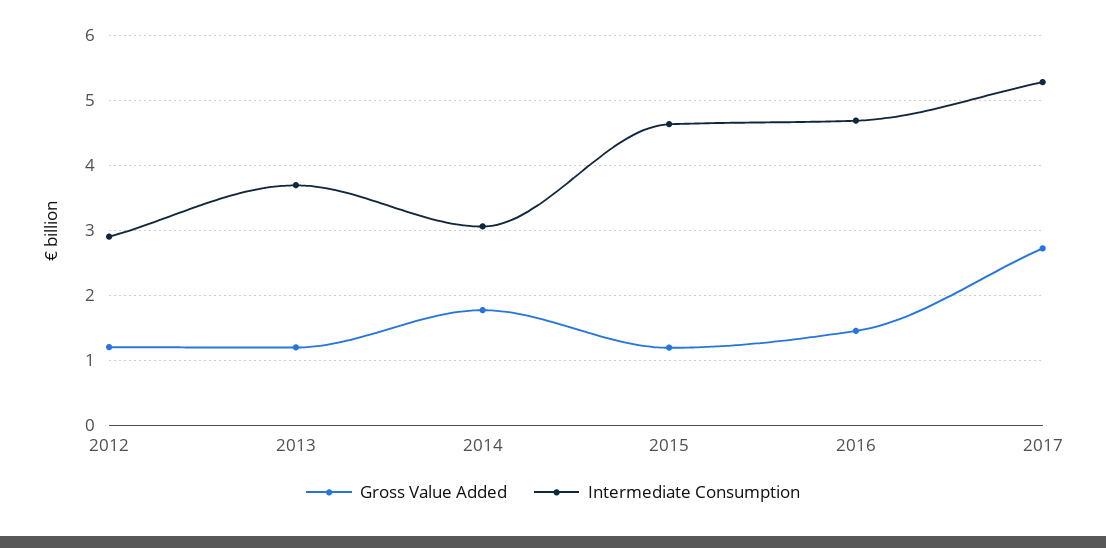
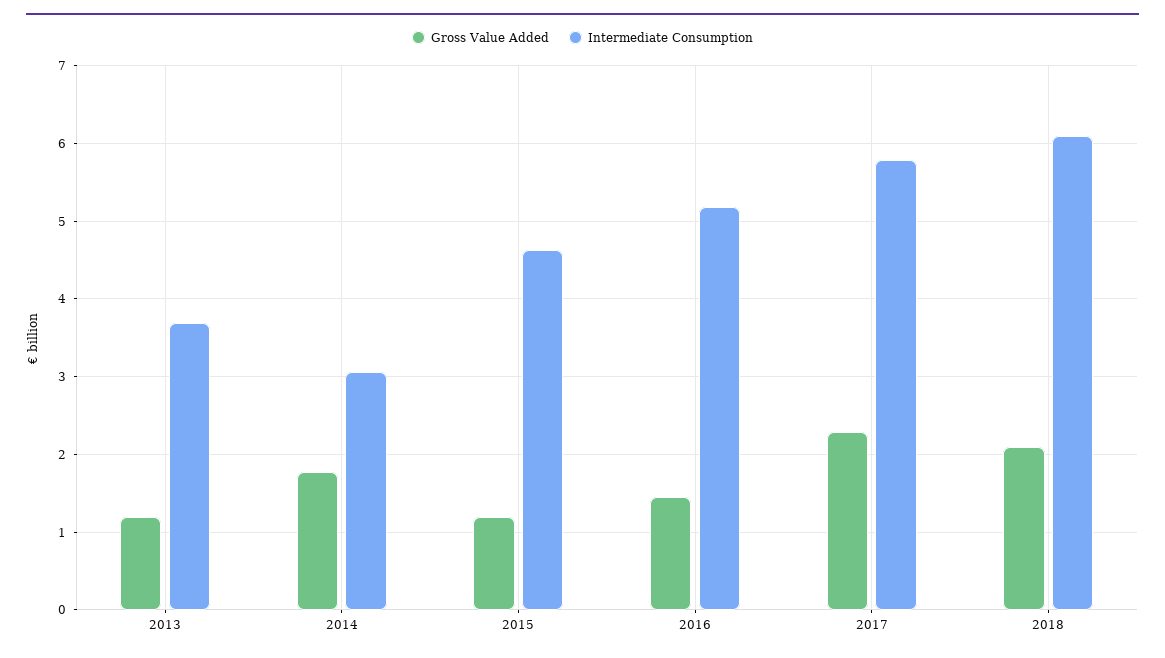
Gross Value Added, 2012: 1.2 -> none
Intermediate Consumption, 2012: 2.9 -> none
Intermediate Consumption, 2016: 4.7 -> 5.2
Gross Value Added, 2017: 2.7 -> 2.3
Intermediate Consumption, 2017: 5.3 -> 5.8
Gross Value Added, 2018: none -> 2.1
Intermediate Consumption, 2018: none -> 6.1

